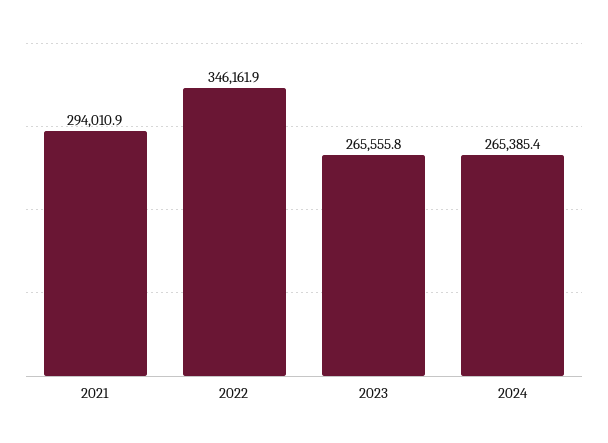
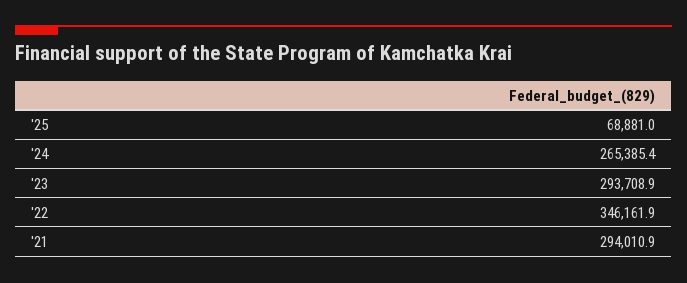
2023: 265555.8 -> 293708.9
'25: none -> 68881

